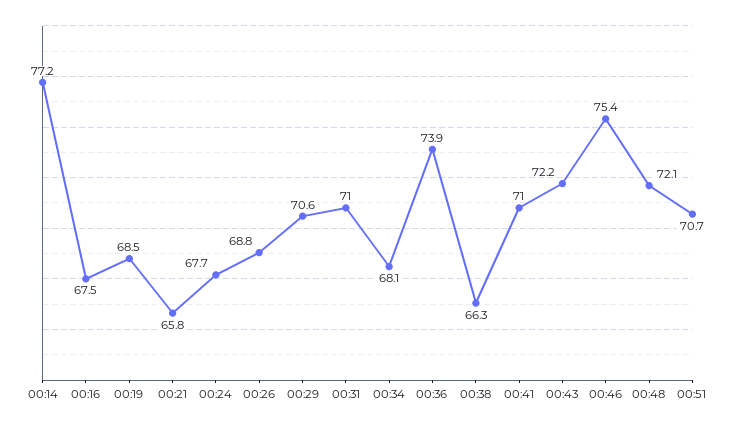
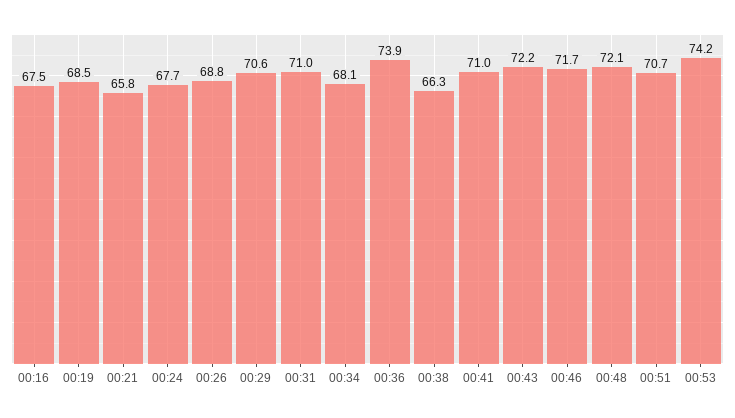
00:14: 77.2 -> none
00:46: 75.4 -> 71.7
00:53: none -> 74.2

